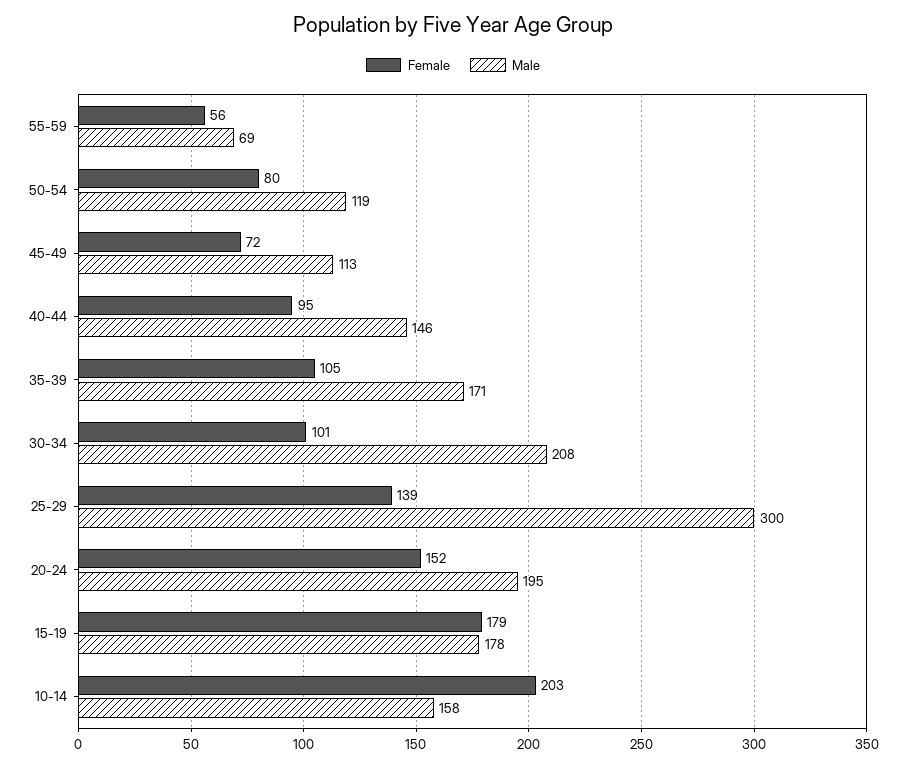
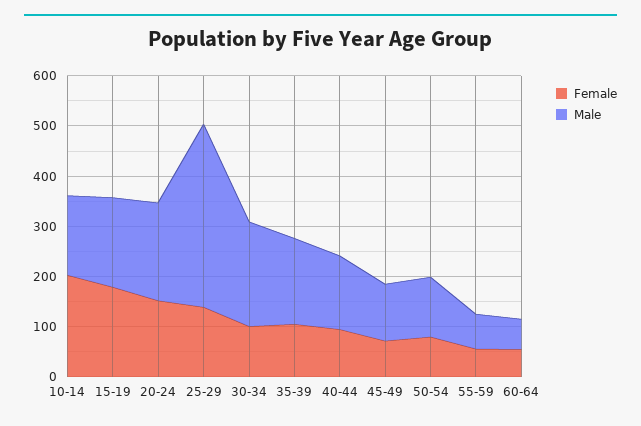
Male, 25-29: 300 -> 360
Female, 60-64: none -> 60
Male, 60-64: none -> 60

